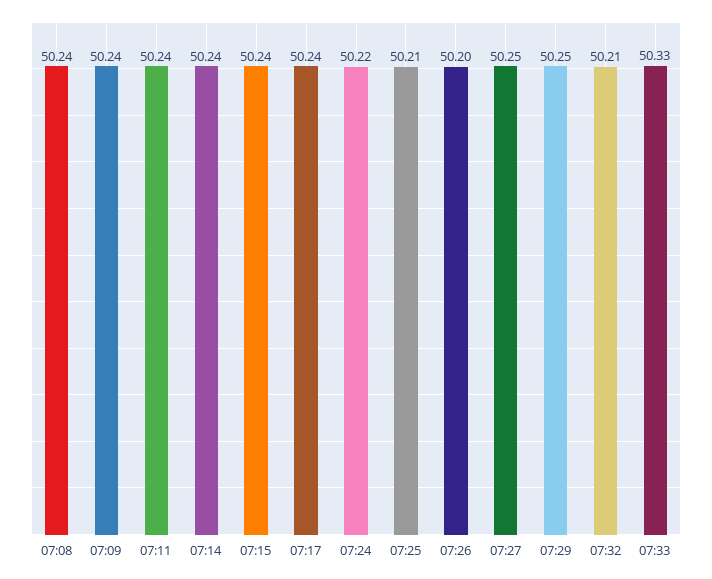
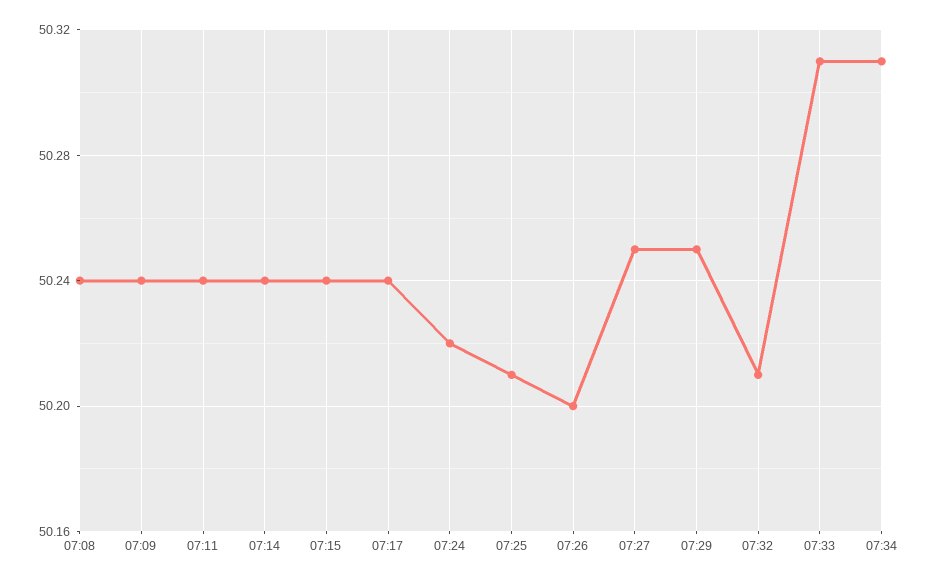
07:33: 50.33 -> 50.31
07:34: none -> 50.31

